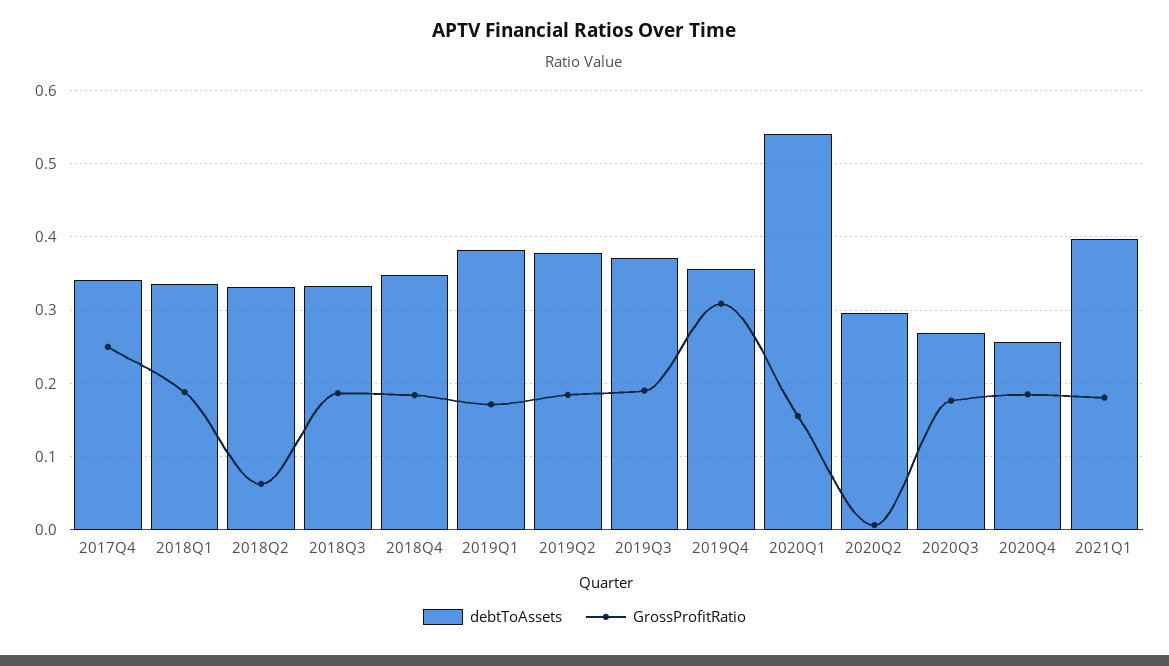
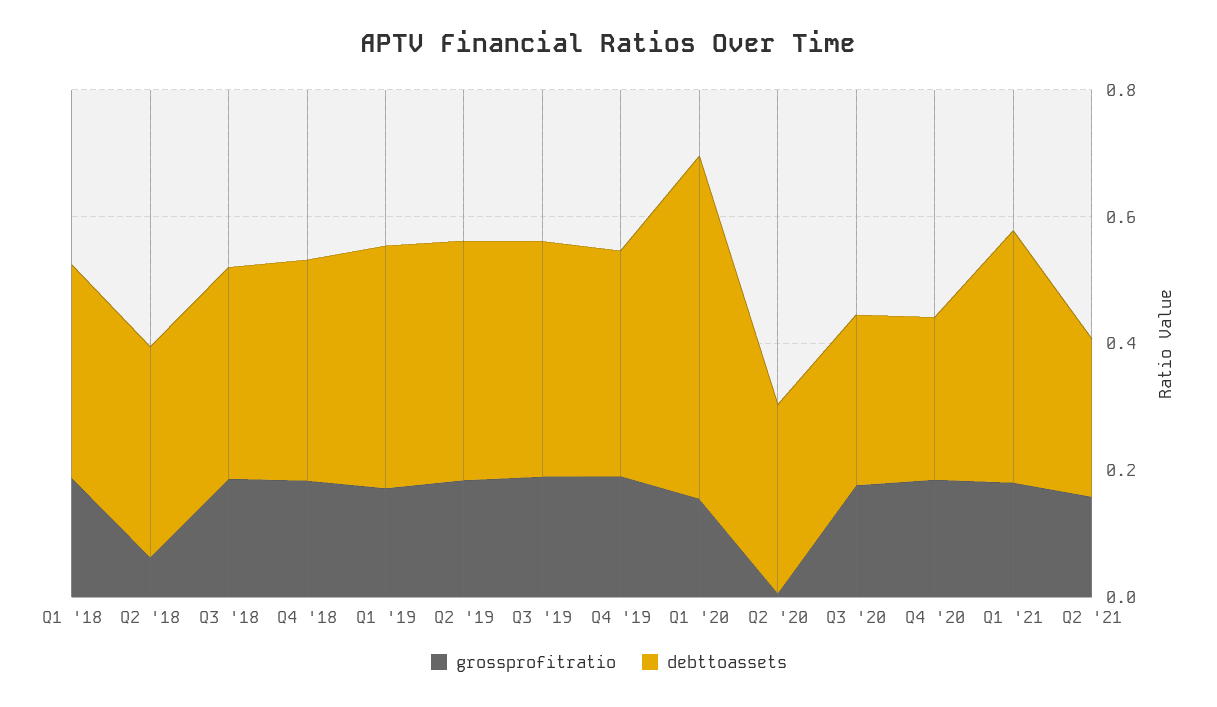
debtToAssets, 2017Q4: 0.34 -> none
GrossProfitRatio, 2017Q4: 0.25 -> none
GrossProfitRatio, 2019Q4: 0.31 -> 0.2
GrossProfitRatio, Q2 '21: none -> 0.15
debtToAssets, Q2 '21: none -> 0.25

